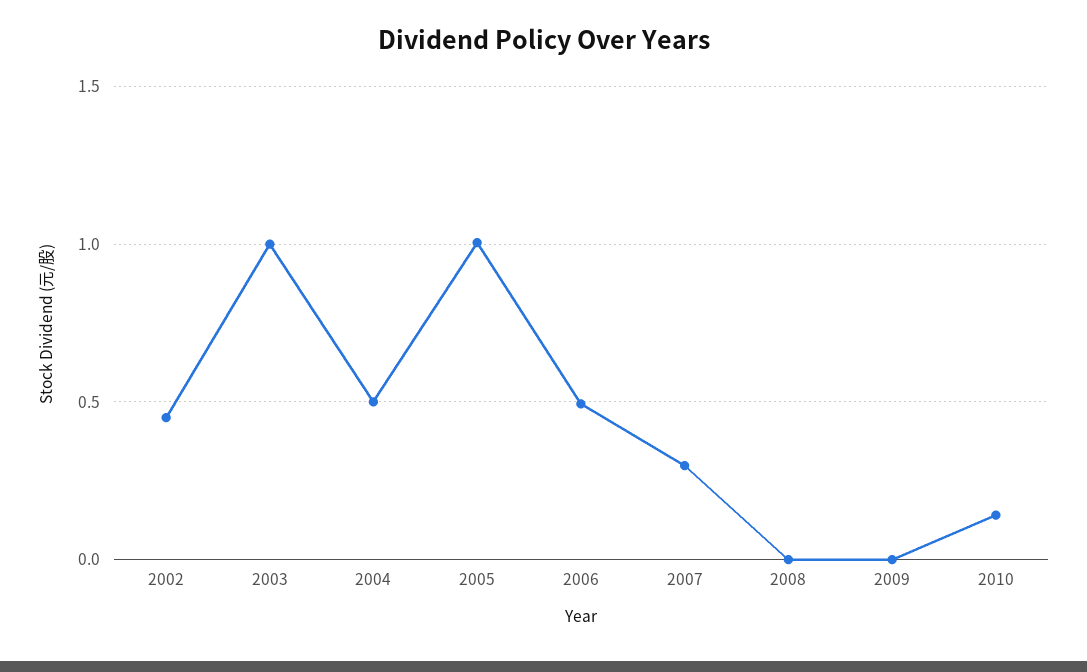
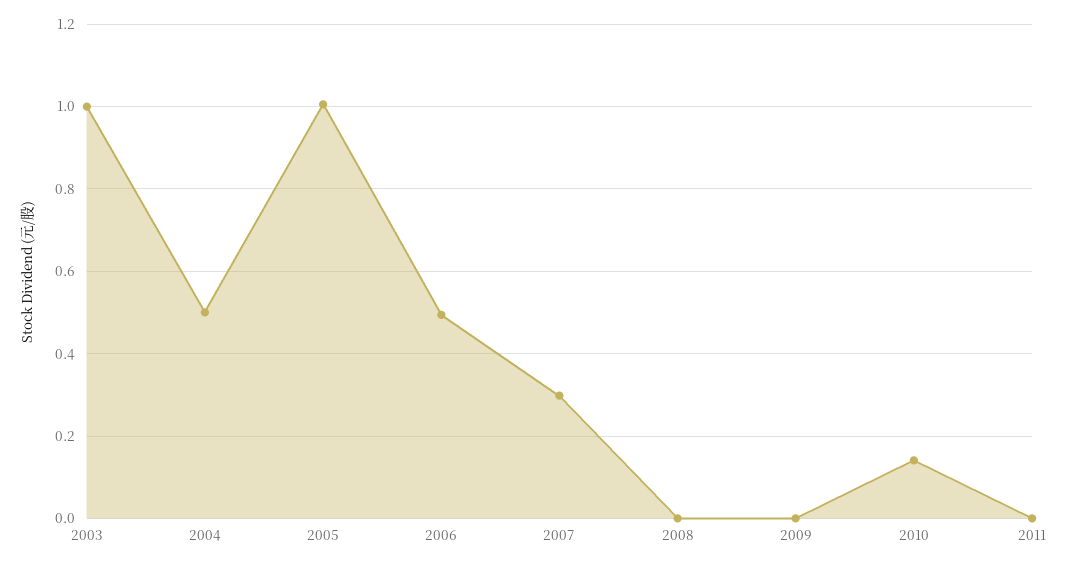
2002: 0.45 -> none
2011: none -> 0

